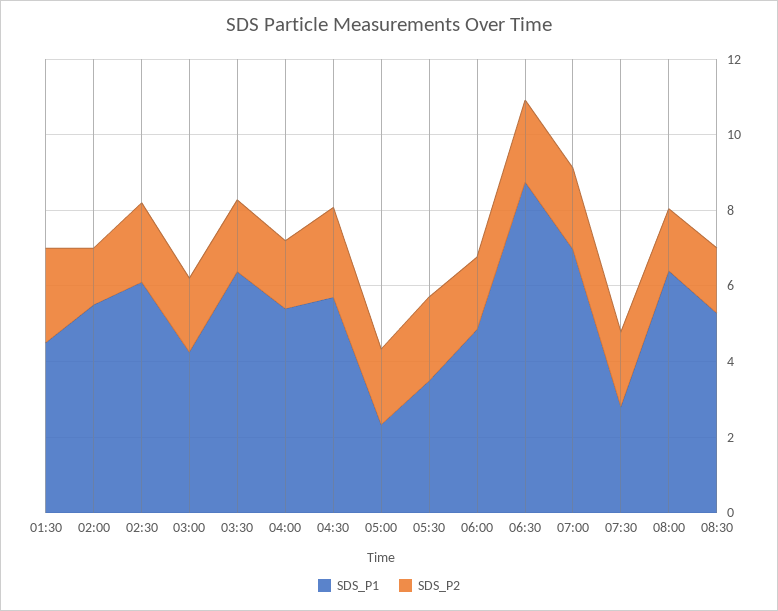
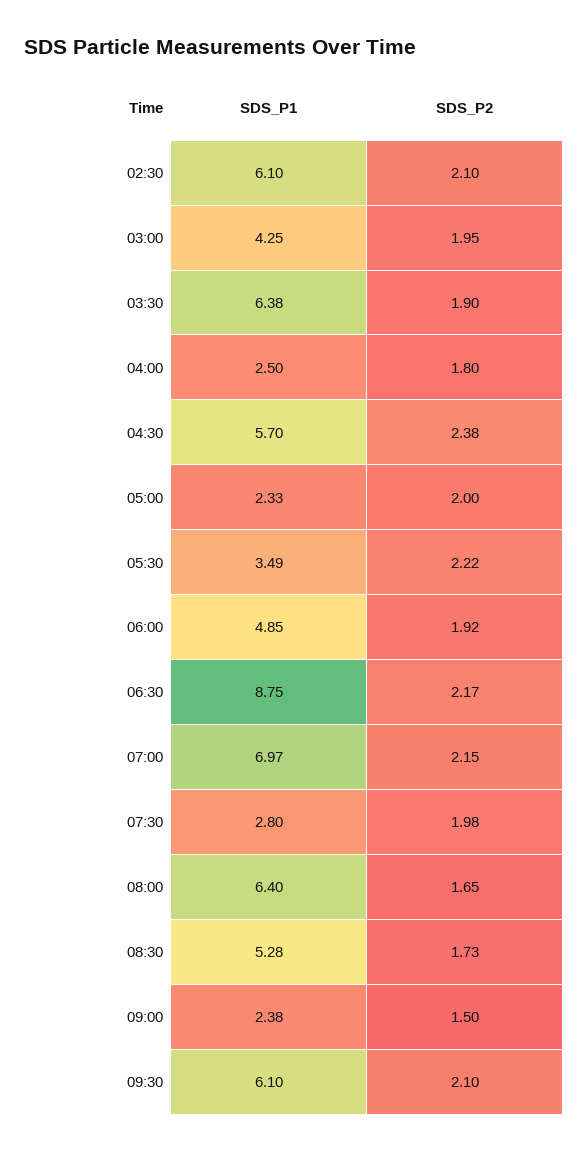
SDS_P1, 01:30: 4.5 -> none
SDS_P2, 01:30: 2.5 -> none
SDS_P1, 02:00: 5.5 -> none
SDS_P2, 02:00: 1.5 -> none
SDS_P1, 04:00: 5.5 -> 2.5
SDS_P1, 09:00: none -> 2.38
SDS_P2, 09:00: none -> 1.5
SDS_P1, 09:30: none -> 6.1
SDS_P2, 09:30: none -> 2.1

